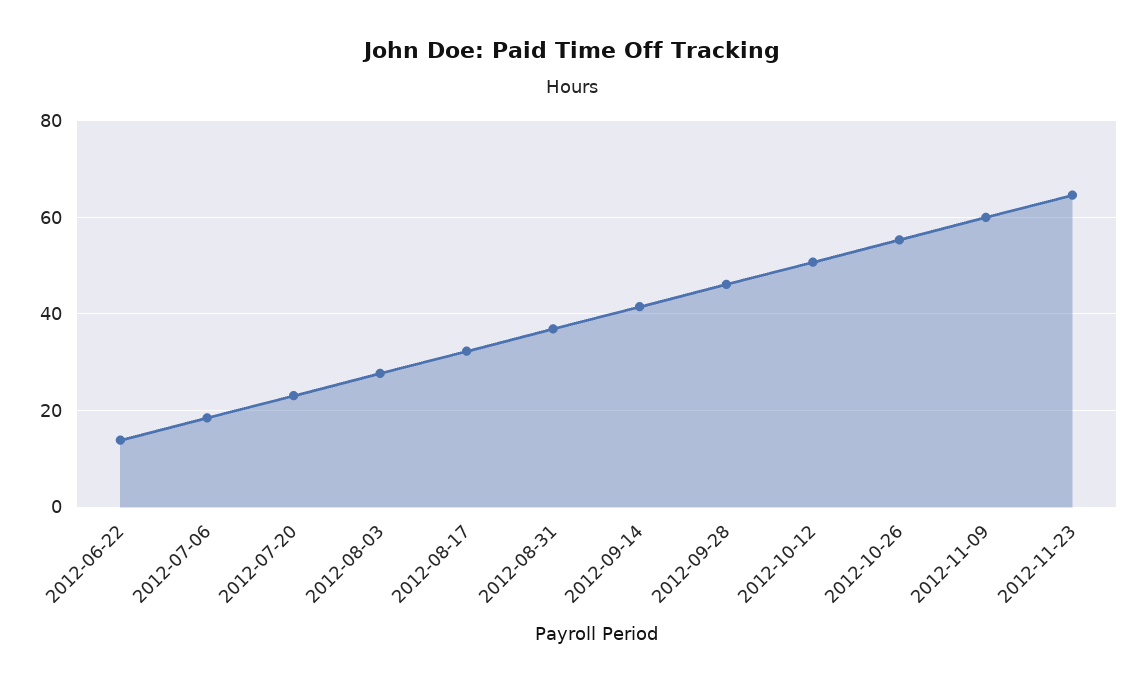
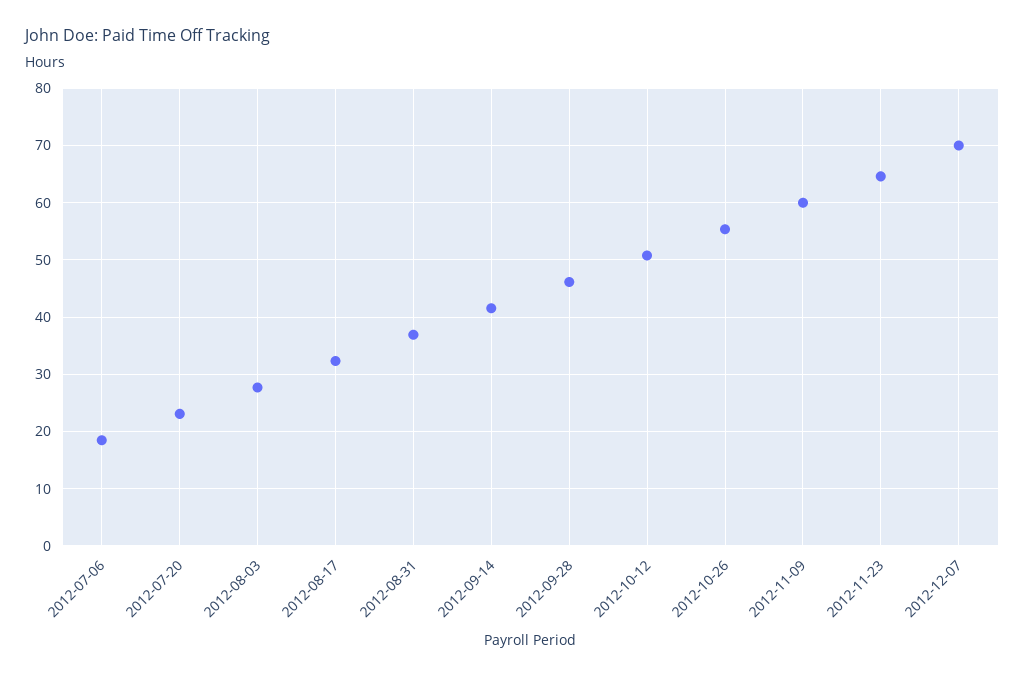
2012-06-22: 14 -> none
2012-12-07: none -> 70

